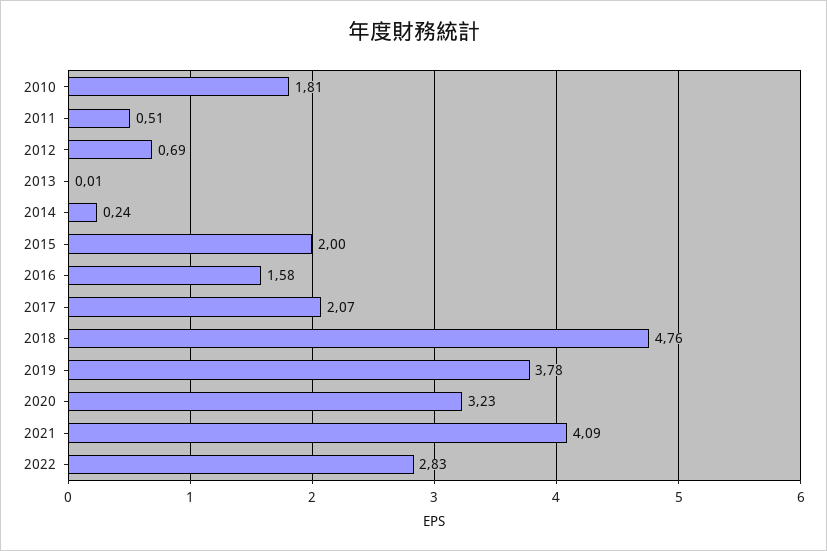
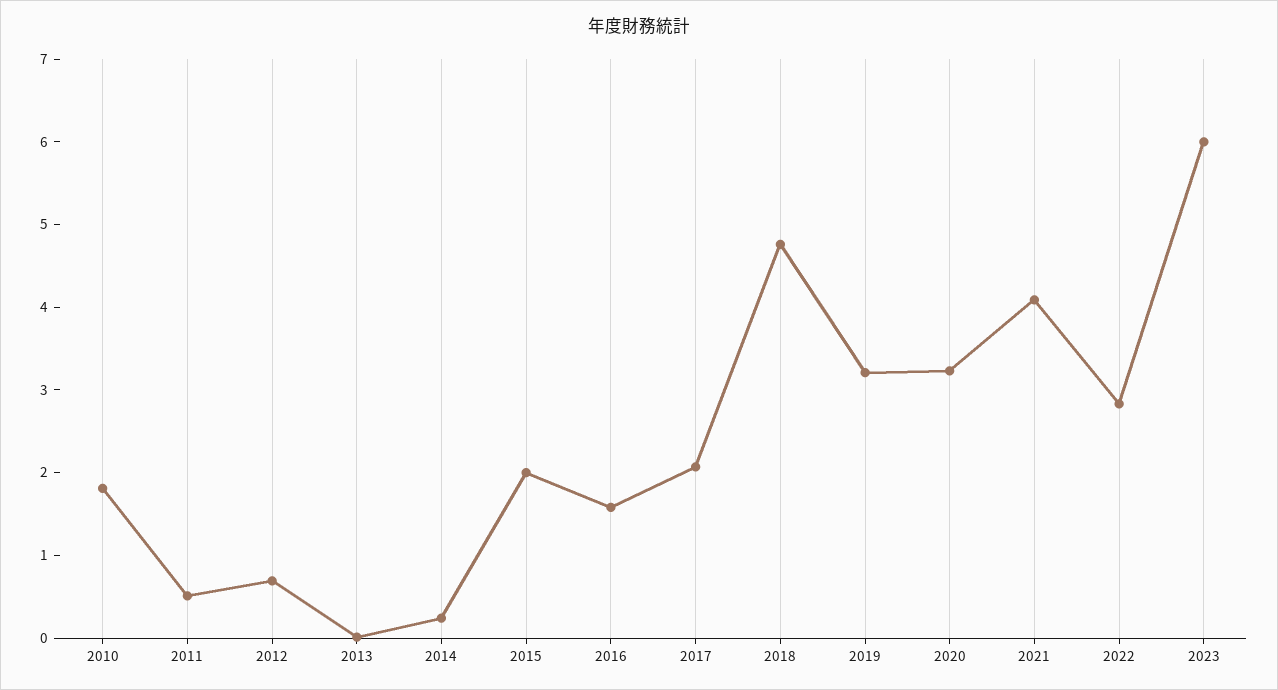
2019: 3.78 -> 3.2
2023: none -> 6

